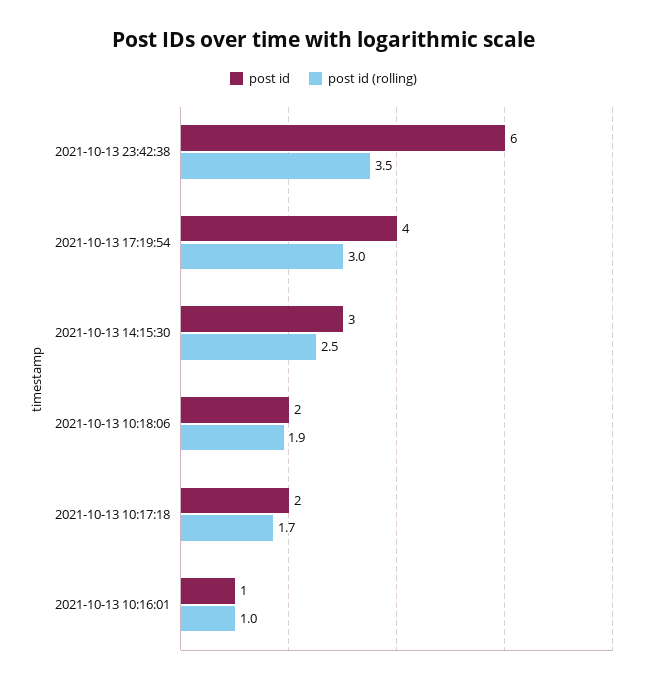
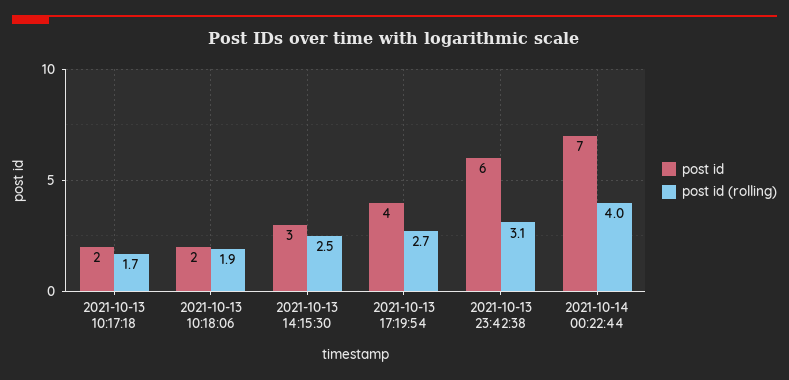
post id (rolling), 2021-10-13 23:42:38: 3.5 -> 3.1
post id (rolling), 2021-10-13 17:19:54: 3 -> 2.7
post id, 2021-10-13 10:16:01: 1 -> none
post id (rolling), 2021-10-13 10:16:01: 1 -> none
post id, 2021-10-14 00:22:44: none -> 7
post id (rolling), 2021-10-14 00:22:44: none -> 4

